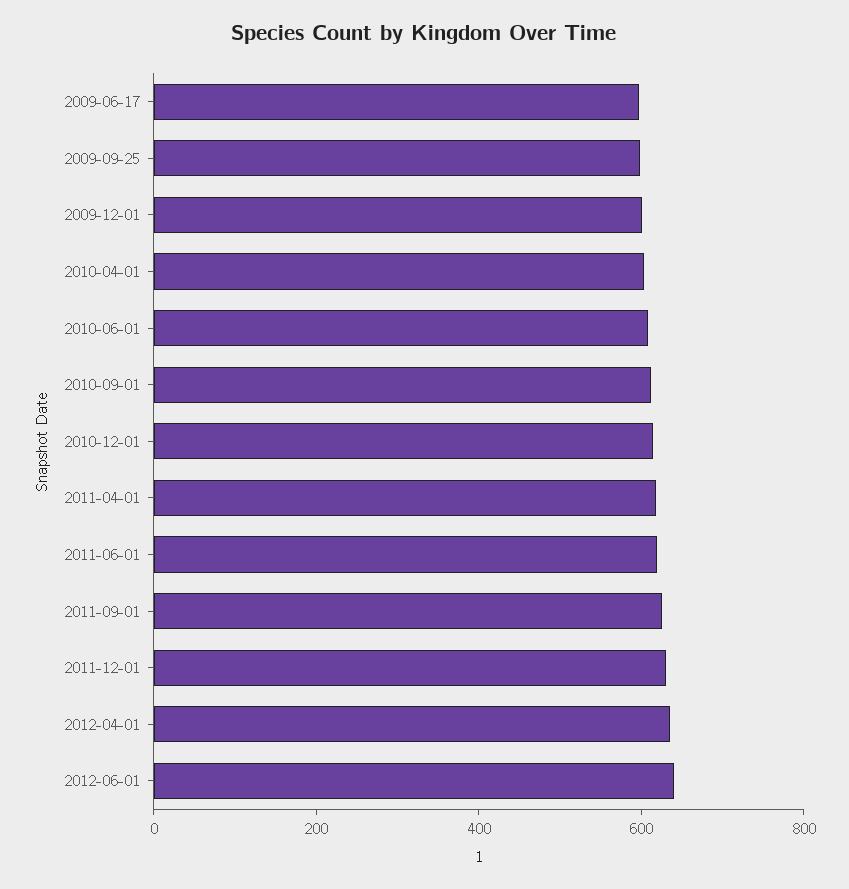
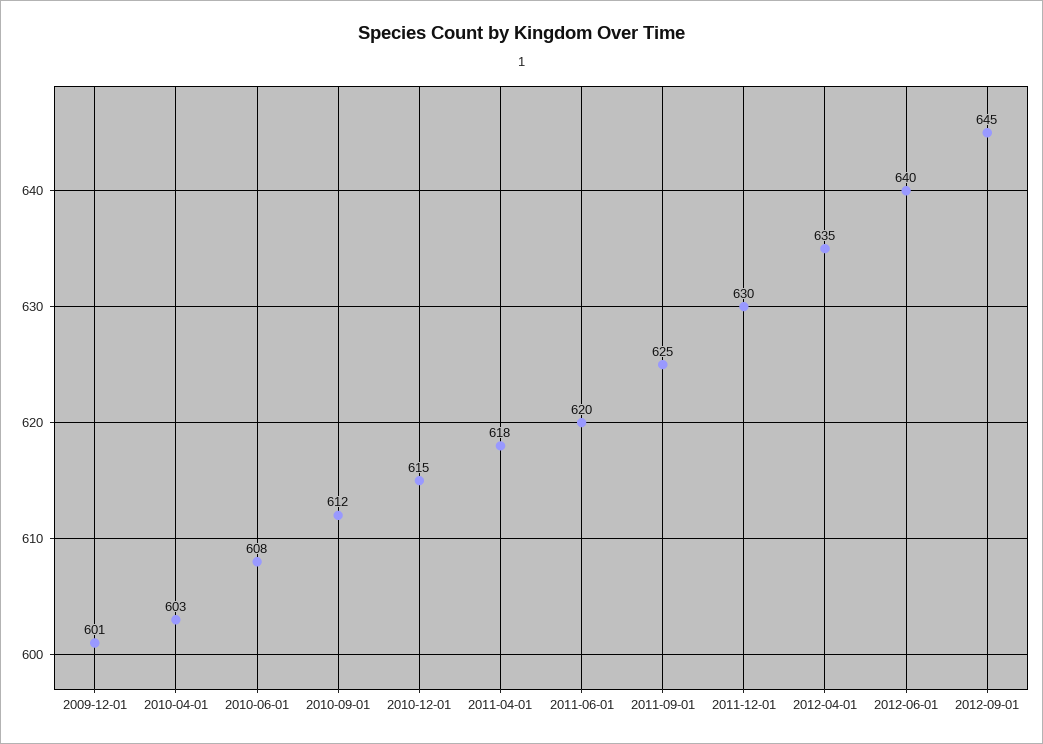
2009-06-17: 600 -> none
2009-09-25: 600 -> none
2012-09-01: none -> 645

